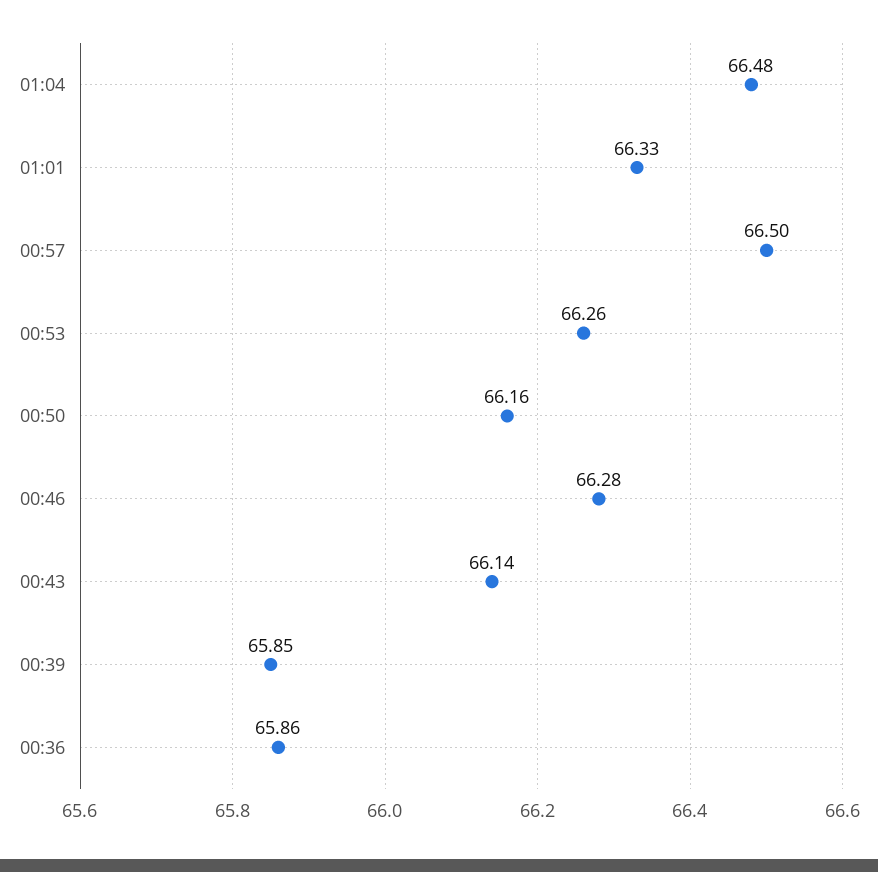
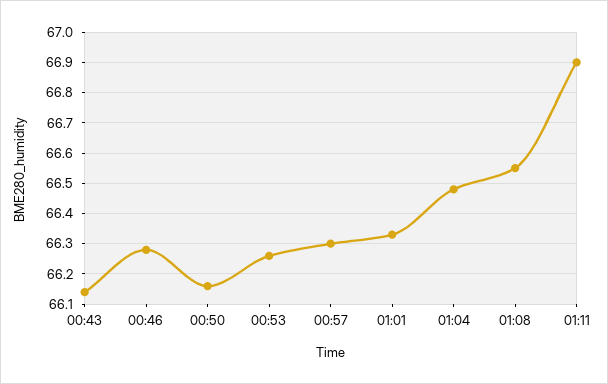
00:57: 66.5 -> 66.3
00:39: 65.85 -> none
00:36: 65.86 -> none
01:08: none -> 66.55
01:11: none -> 66.9

